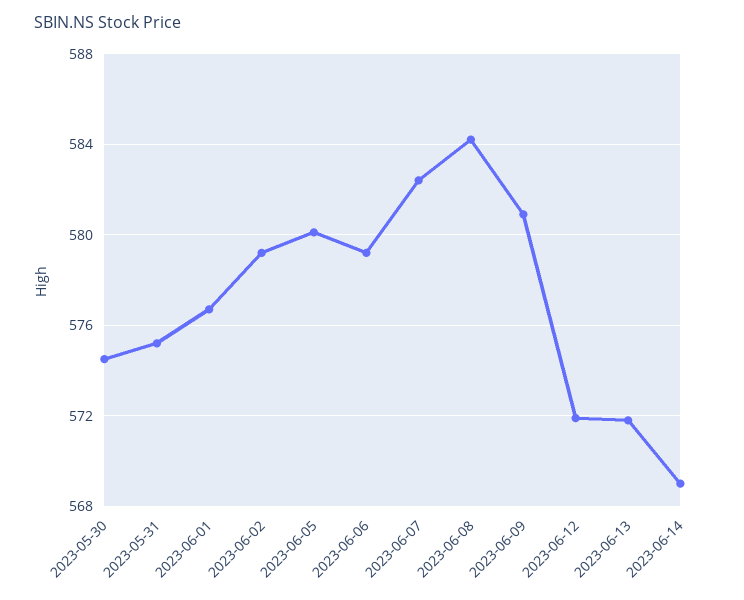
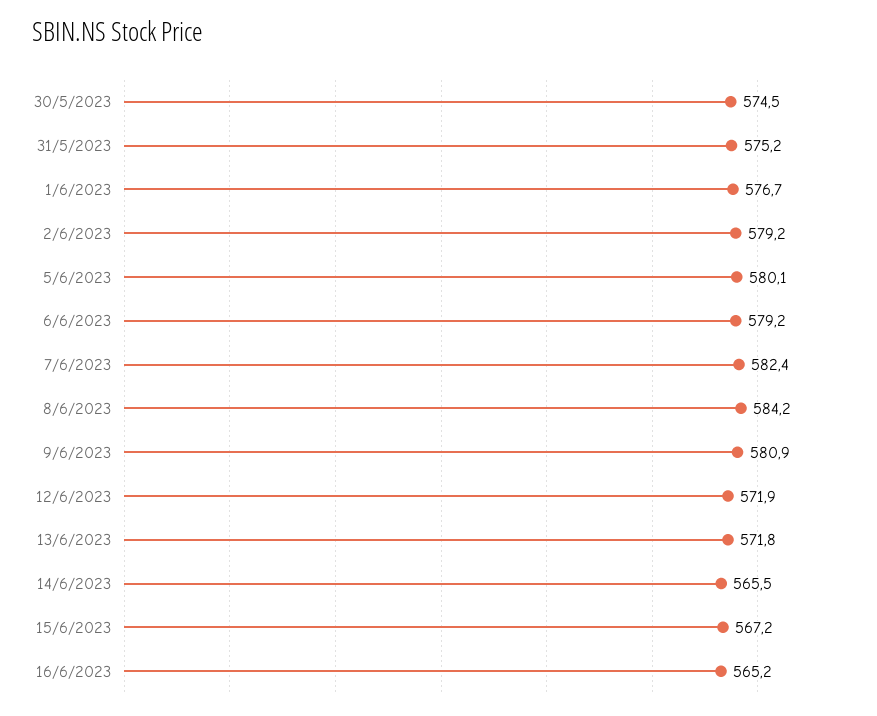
2023-06-14: 569 -> 565.5
15/6/2023: none -> 567.2
16/6/2023: none -> 565.2

